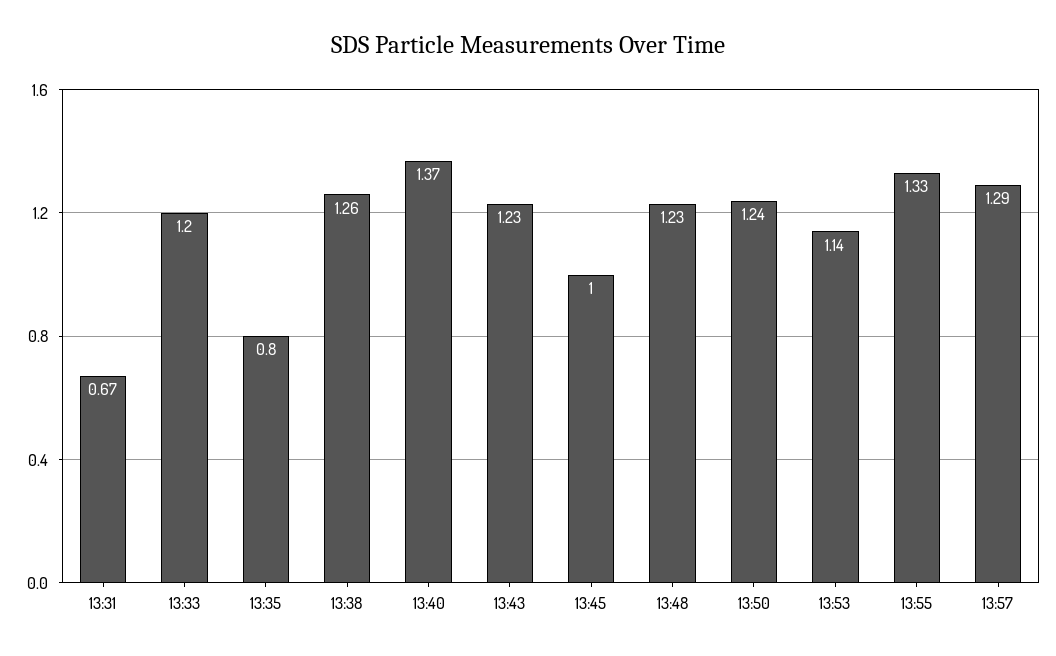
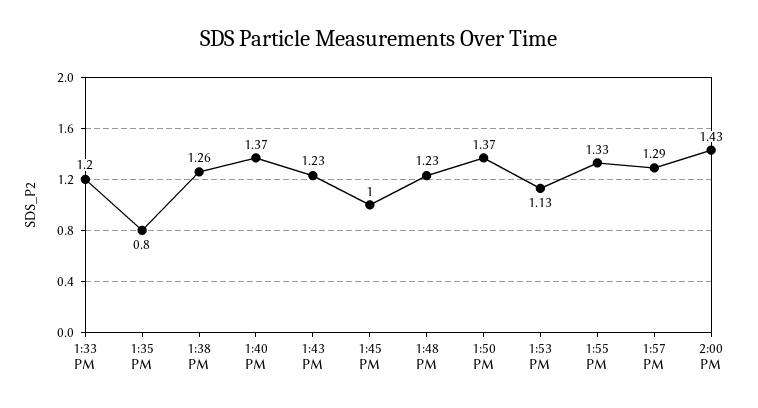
13:31: 0.67 -> none
13:50: 1.24 -> 1.37
13:53: 1.14 -> 1.13
2:00 PM: none -> 1.43

